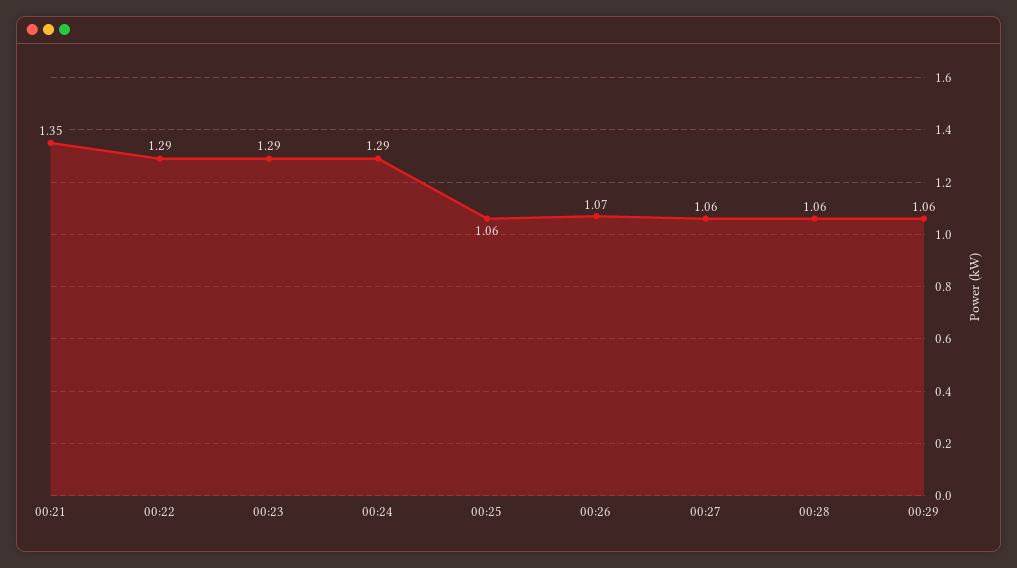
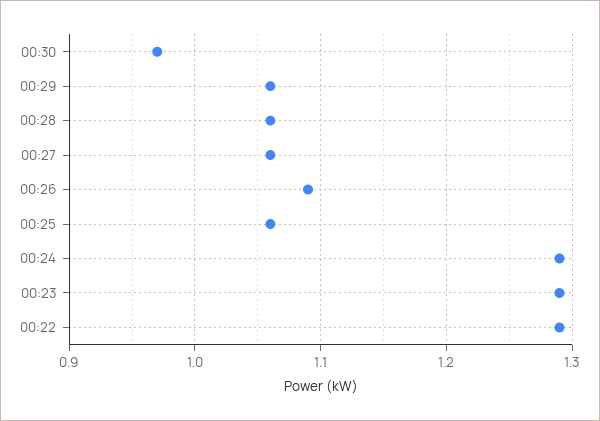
00:21: 1.35 -> none
00:26: 1.07 -> 1.09
00:30: none -> 0.97

